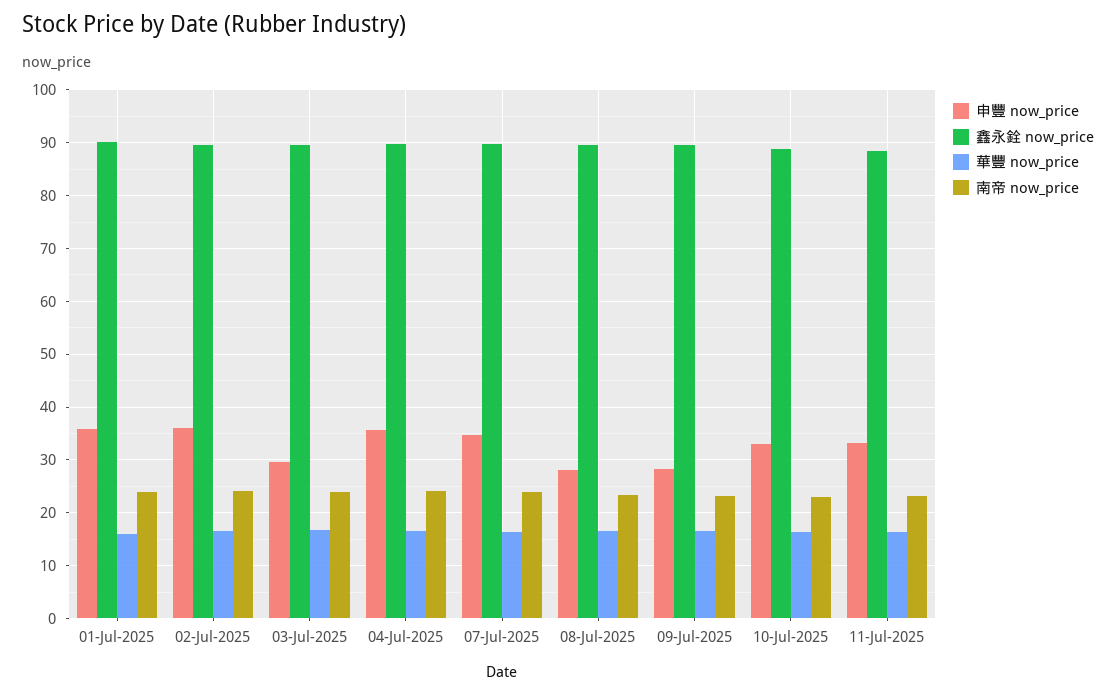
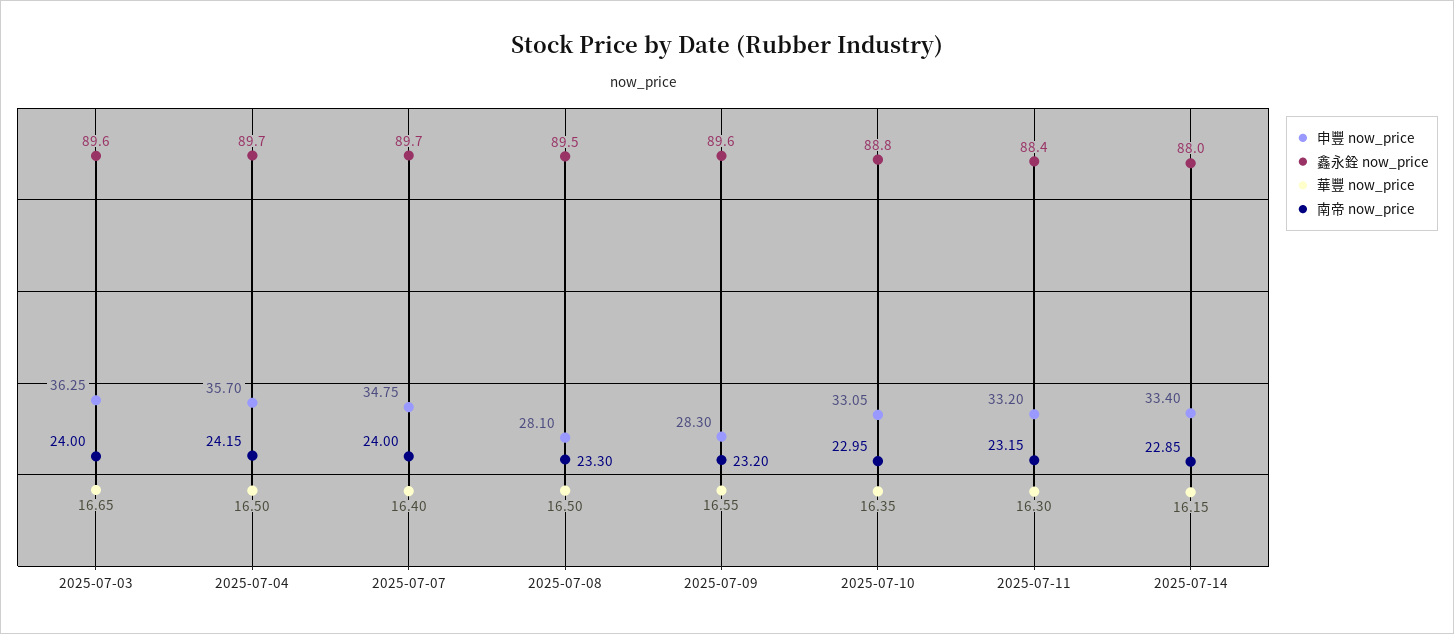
申豐 now_price, 01-Jul-2025: 36 -> none
鑫永銓 now_price, 01-Jul-2025: 90 -> none
華豐 now_price, 01-Jul-2025: 16 -> none
南帝 now_price, 01-Jul-2025: 24 -> none
申豐 now_price, 02-Jul-2025: 36 -> none
鑫永銓 now_price, 02-Jul-2025: 90 -> none
華豐 now_price, 02-Jul-2025: 16 -> none
南帝 now_price, 02-Jul-2025: 24 -> none
申豐 now_price, 03-Jul-2025: 30 -> 36.25
申豐 now_price, 2025-07-14: none -> 33.4
鑫永銓 now_price, 2025-07-14: none -> 88
華豐 now_price, 2025-07-14: none -> 16.15
南帝 now_price, 2025-07-14: none -> 22.85

